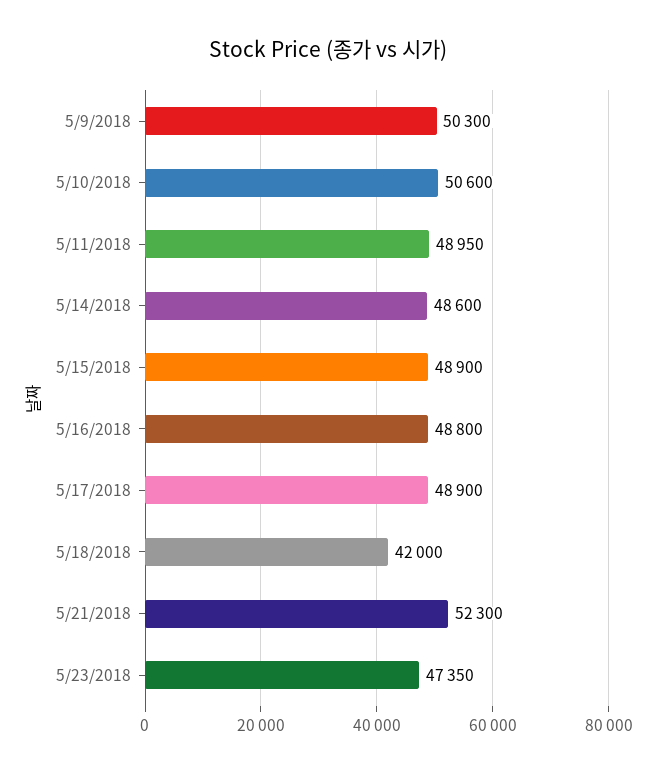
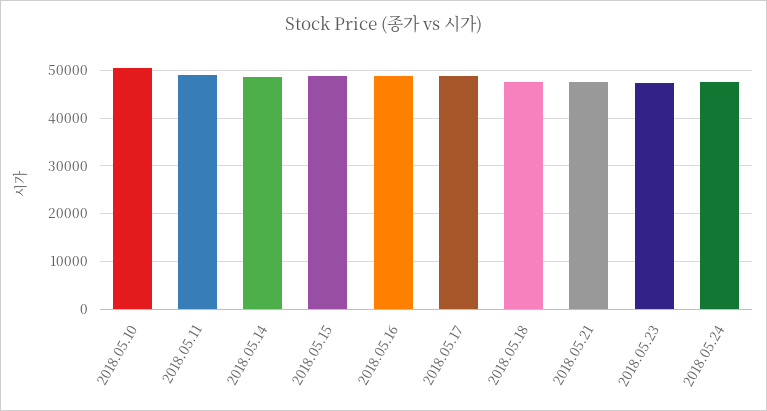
5/9/2018: 50300 -> none
5/18/2018: 42000 -> 48000
5/21/2018: 52300 -> 48000
2018.05.24: none -> 48000

